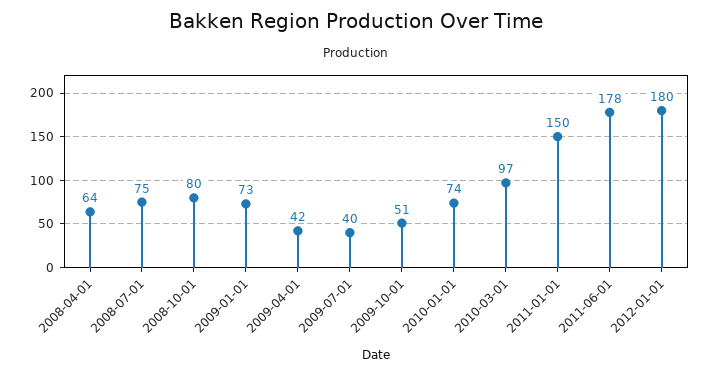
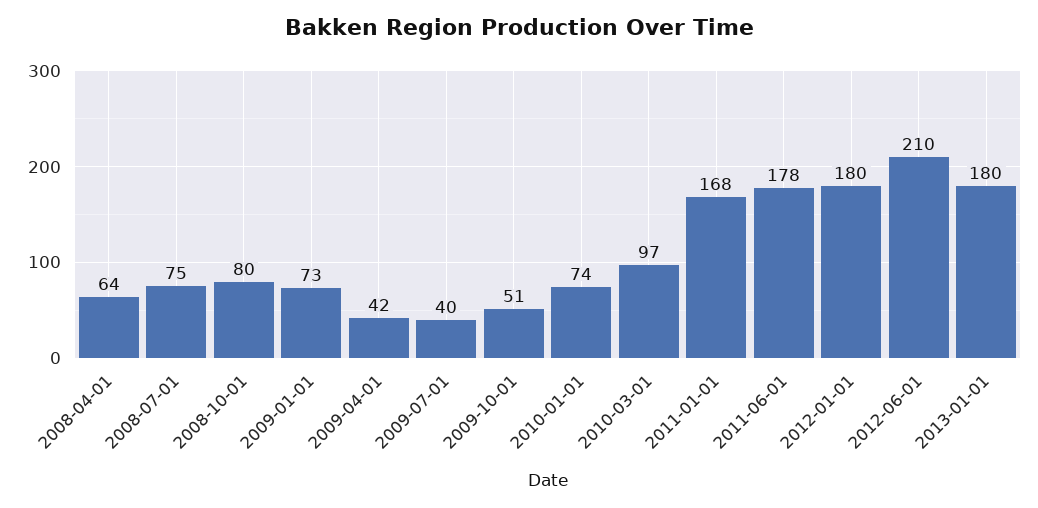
2011-01-01: 150 -> 168
2012-06-01: none -> 210
2013-01-01: none -> 180

